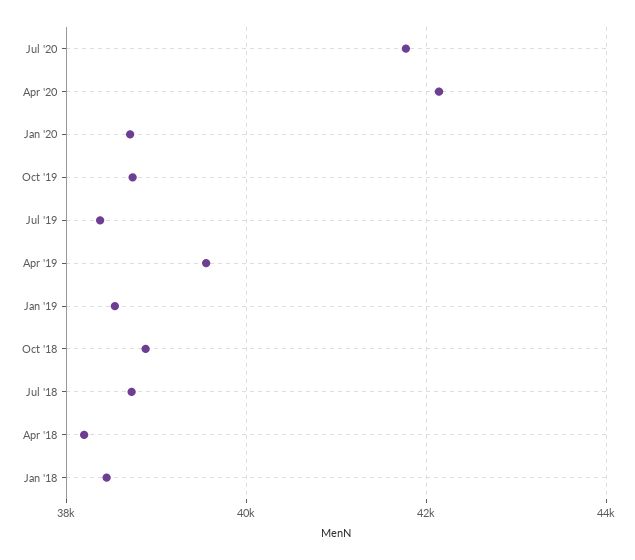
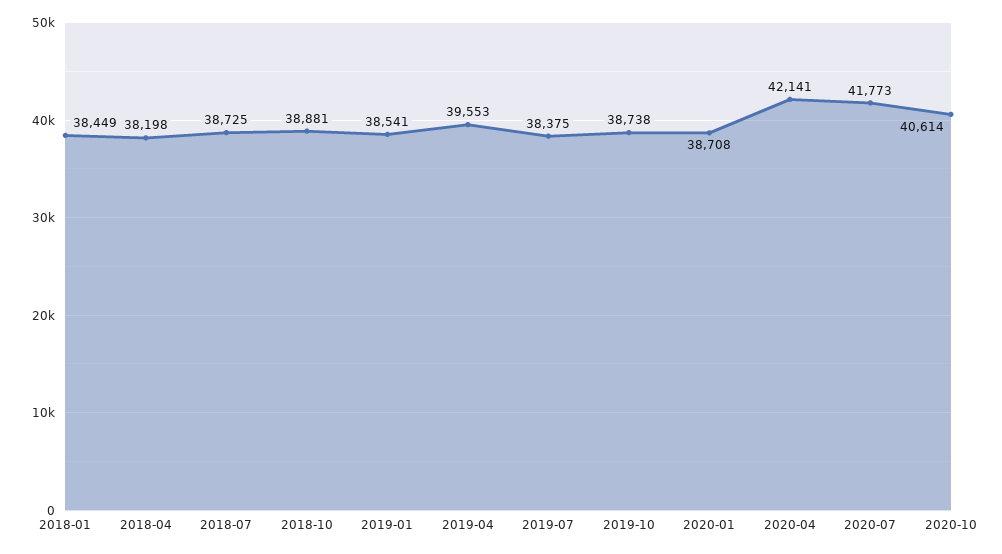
2020-10: none -> 40614

